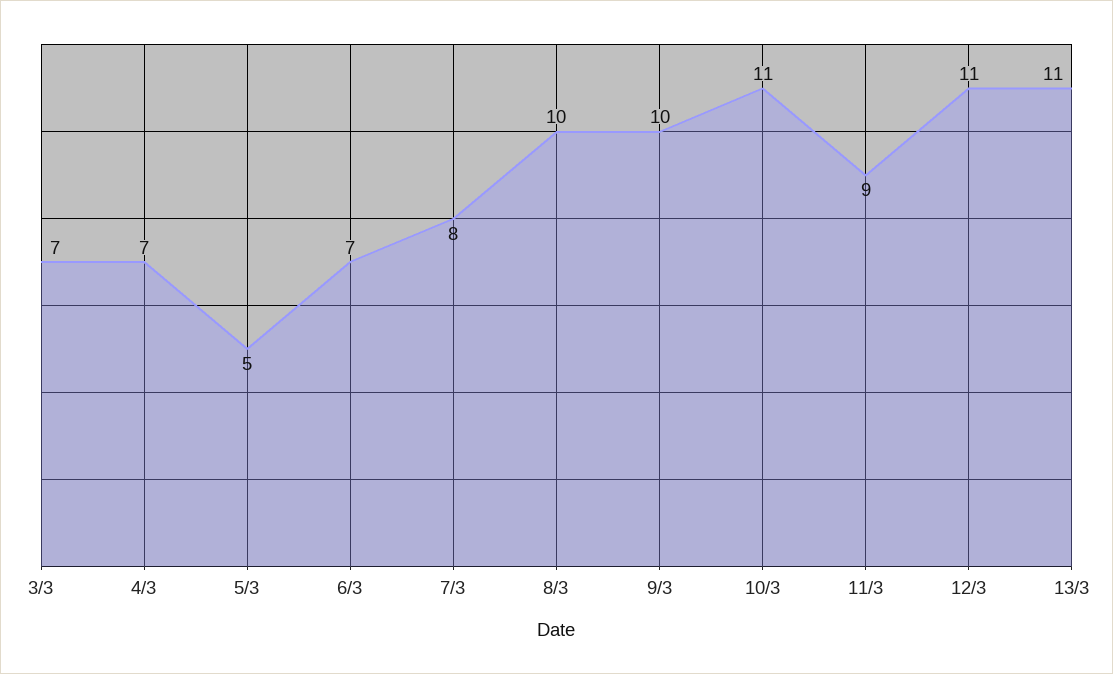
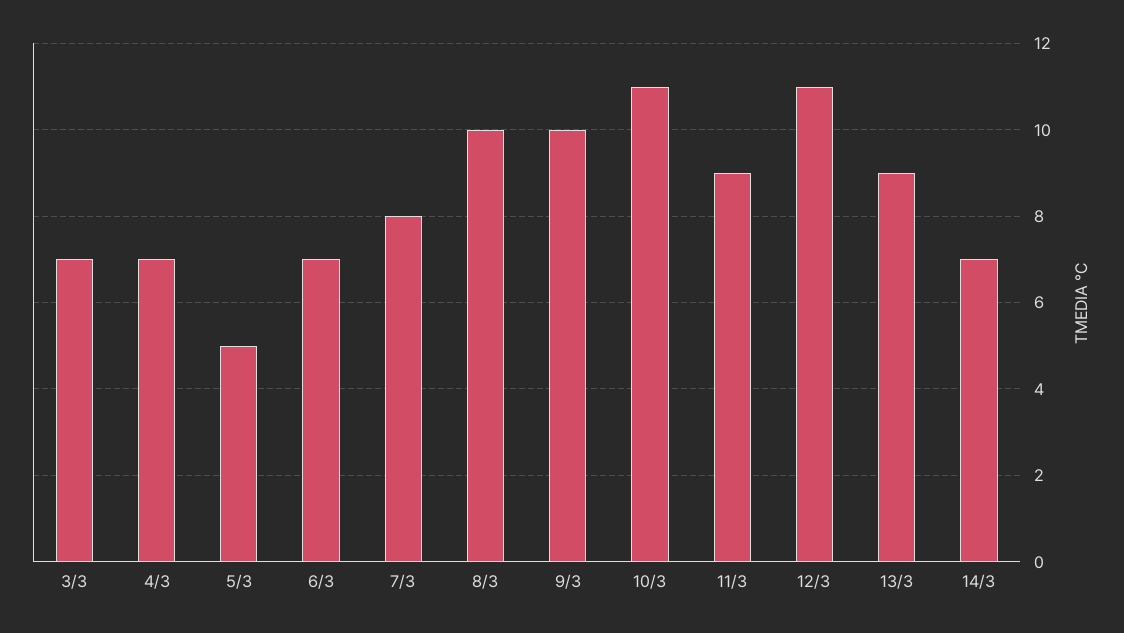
13/3: 11 -> 9
14/3: none -> 7

